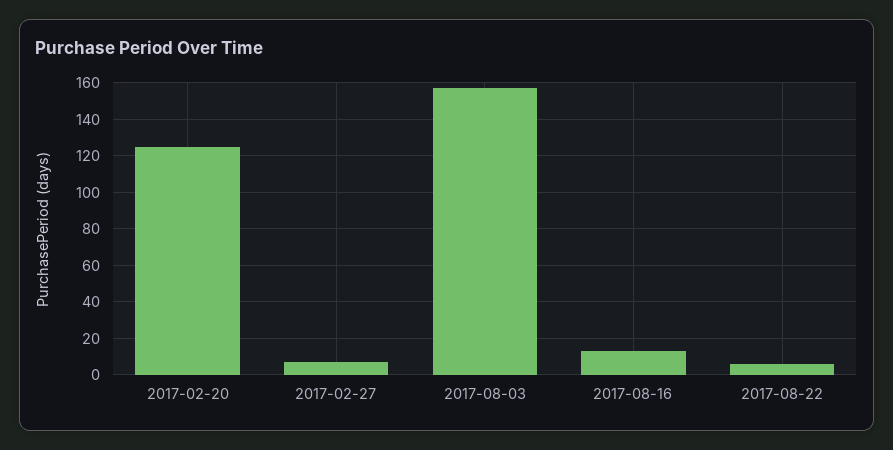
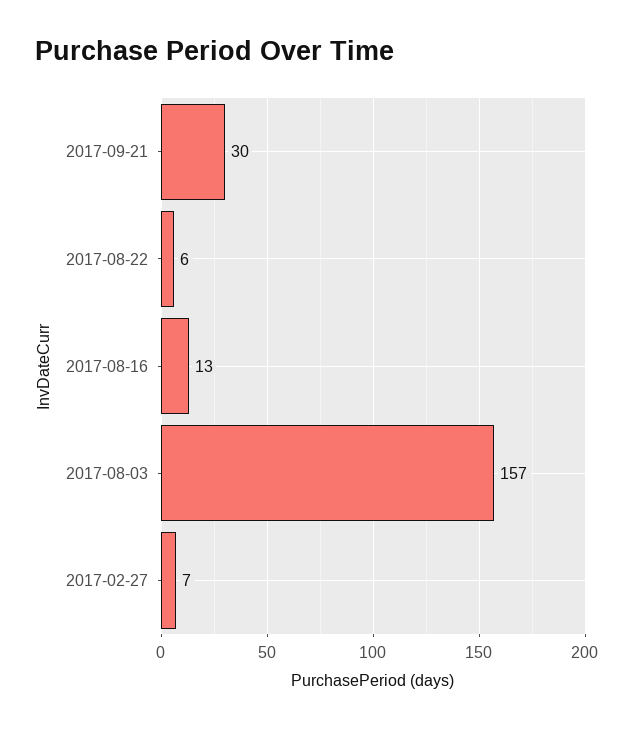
2017-02-20: 125 -> none
2017-09-21: none -> 30

